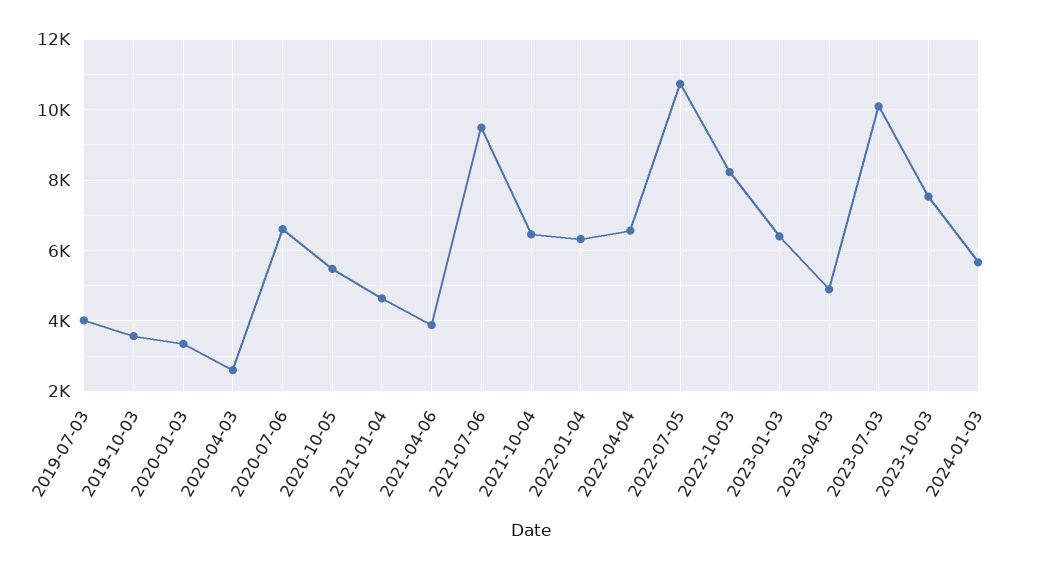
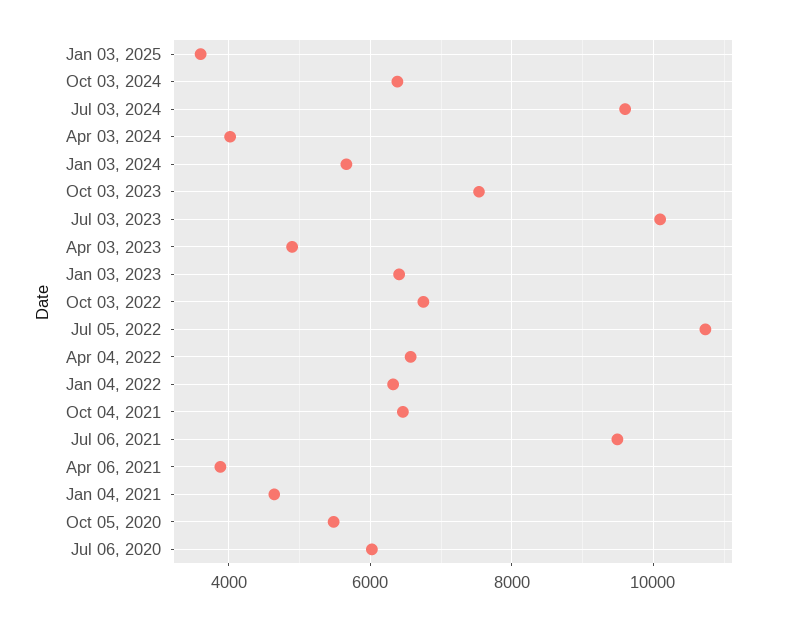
2019-07-03: 4000 -> none
2019-10-03: 3600 -> none
2020-01-03: 3400 -> none
2020-04-03: 2600 -> none
2020-07-06: 6600 -> 6000
2022-10-03: 8200 -> 6800
Jan 03, 2025: none -> 3600
Oct 03, 2024: none -> 6400
Jul 03, 2024: none -> 9600
Apr 03, 2024: none -> 4000

